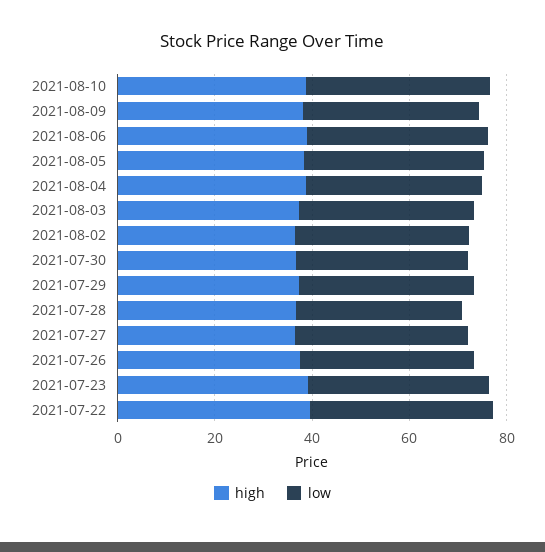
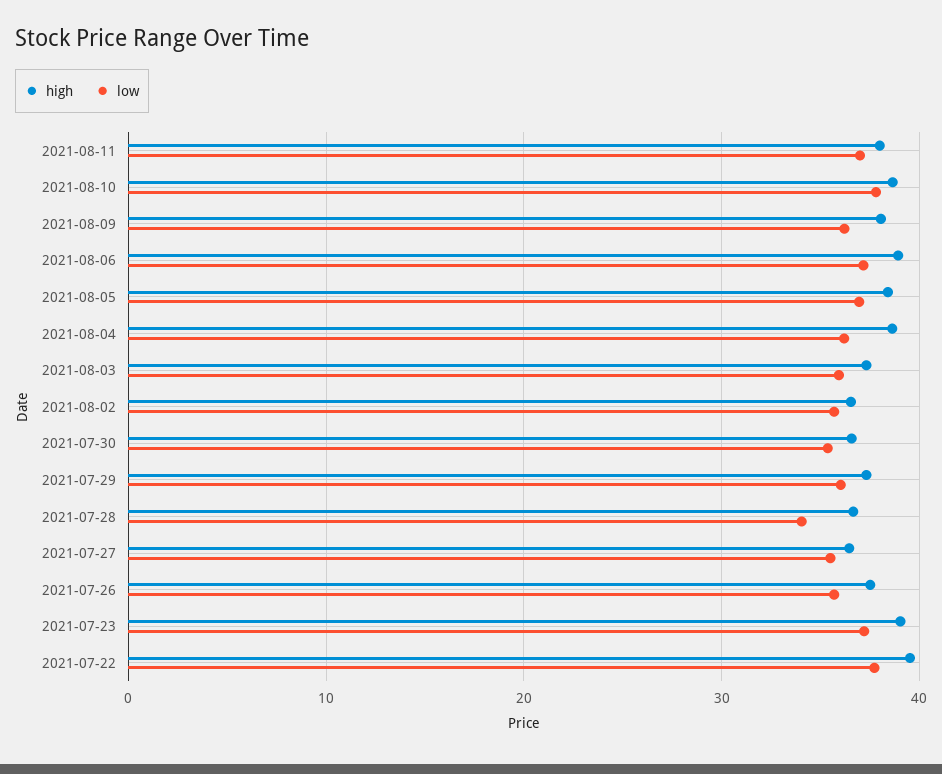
high, 2021-08-11: none -> 38
low, 2021-08-11: none -> 37

